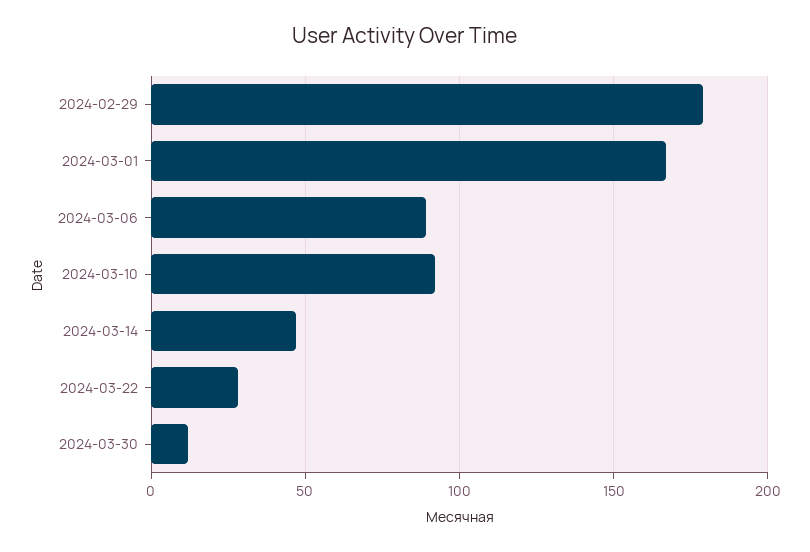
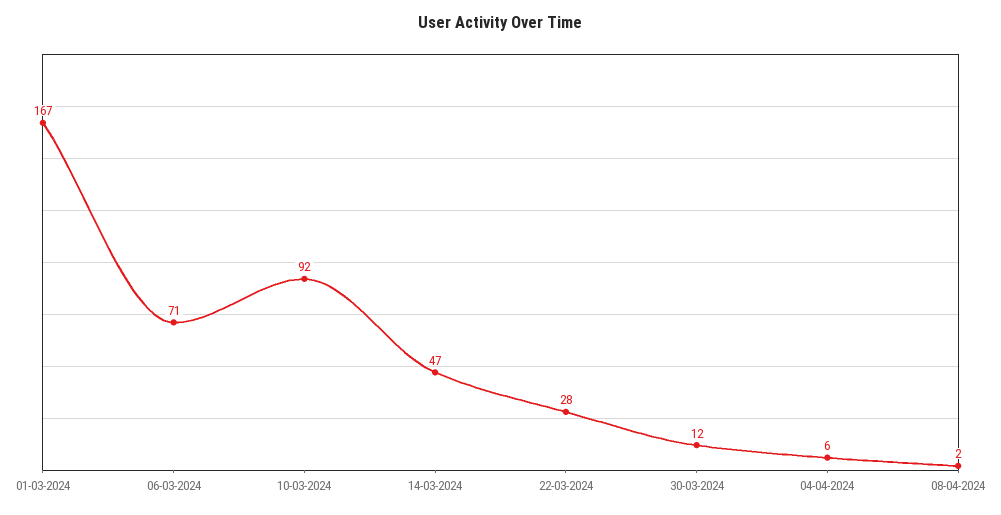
2024-02-29: 180 -> none
2024-03-06: 90 -> 71
04-04-2024: none -> 6
08-04-2024: none -> 2

